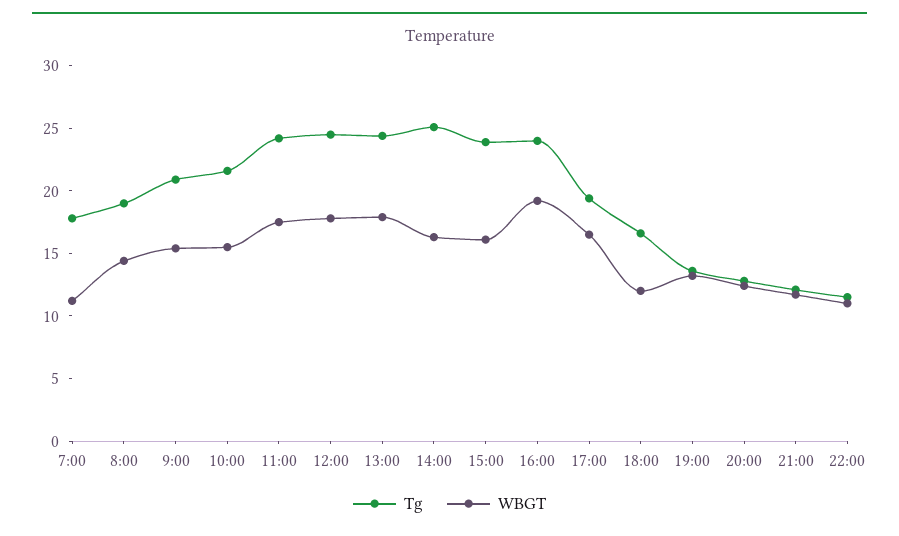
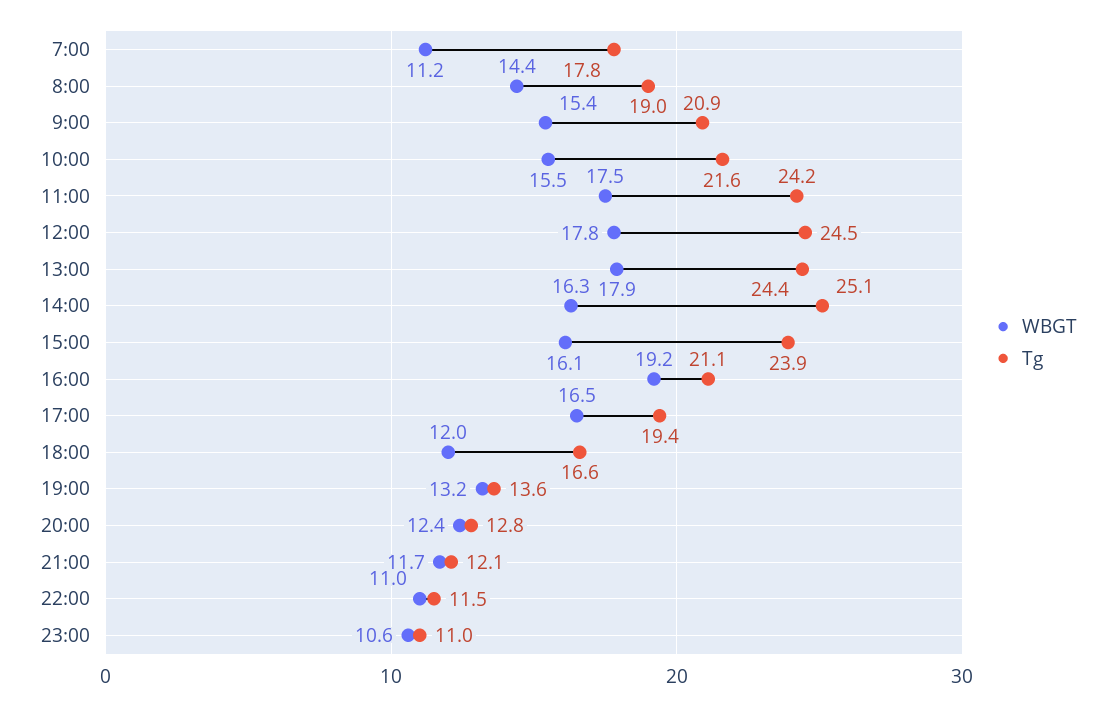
Tg, 16:00: 24 -> 21.1
WBGT, 23:00: none -> 10.6
Tg, 23:00: none -> 11

